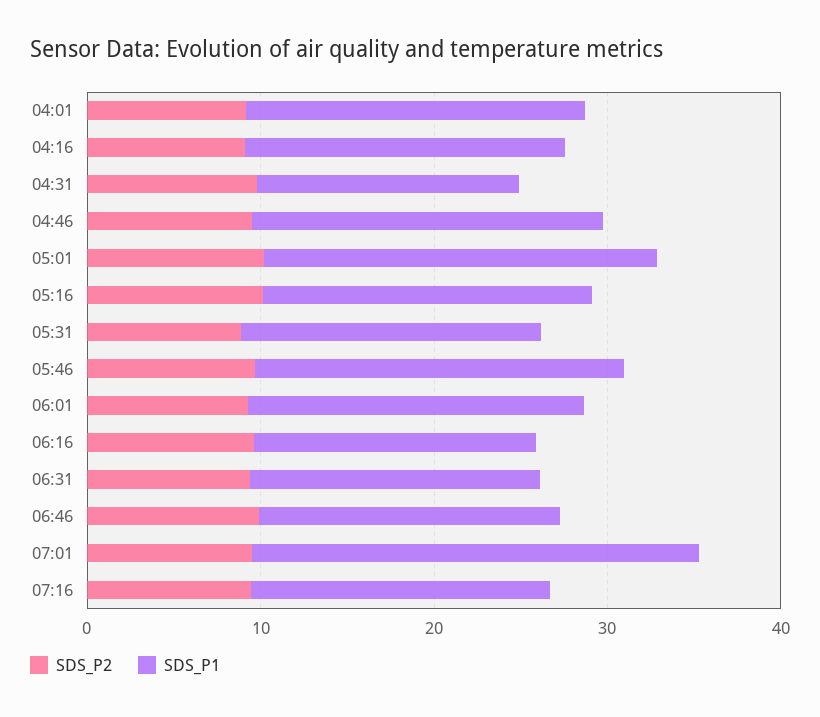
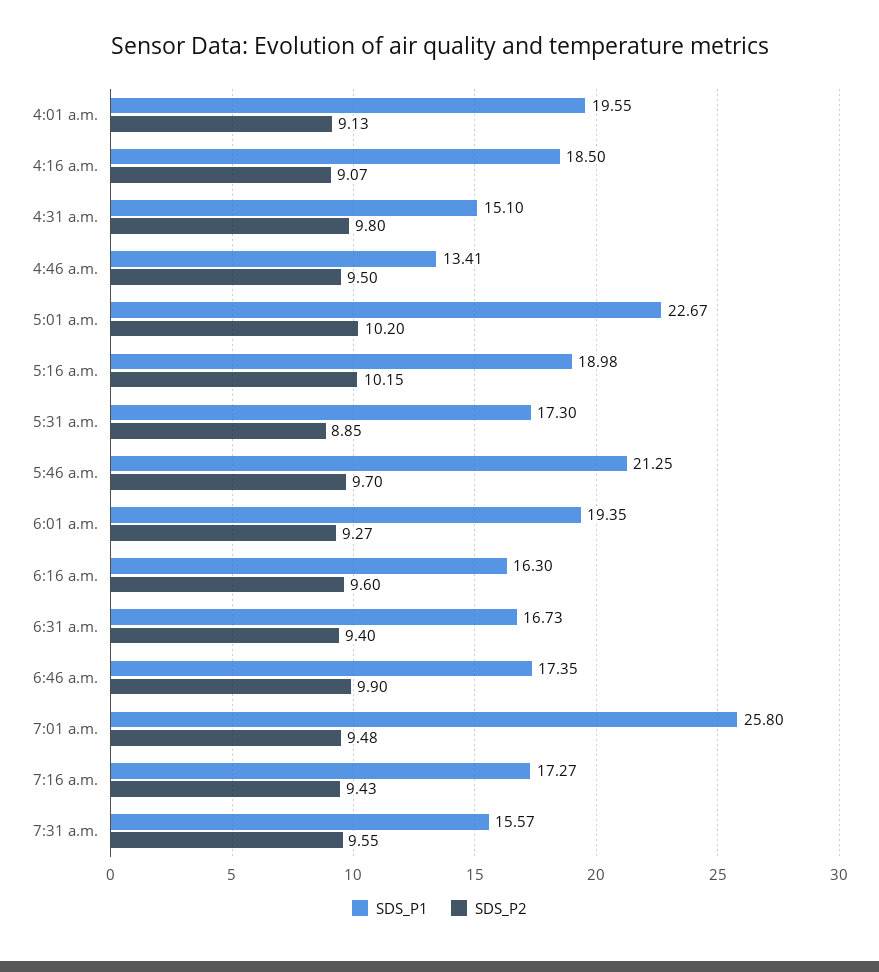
SDS_P1, 04:46: 20 -> 13.41
SDS_P1, 7:31 a.m.: none -> 15.57
SDS_P2, 7:31 a.m.: none -> 9.55

